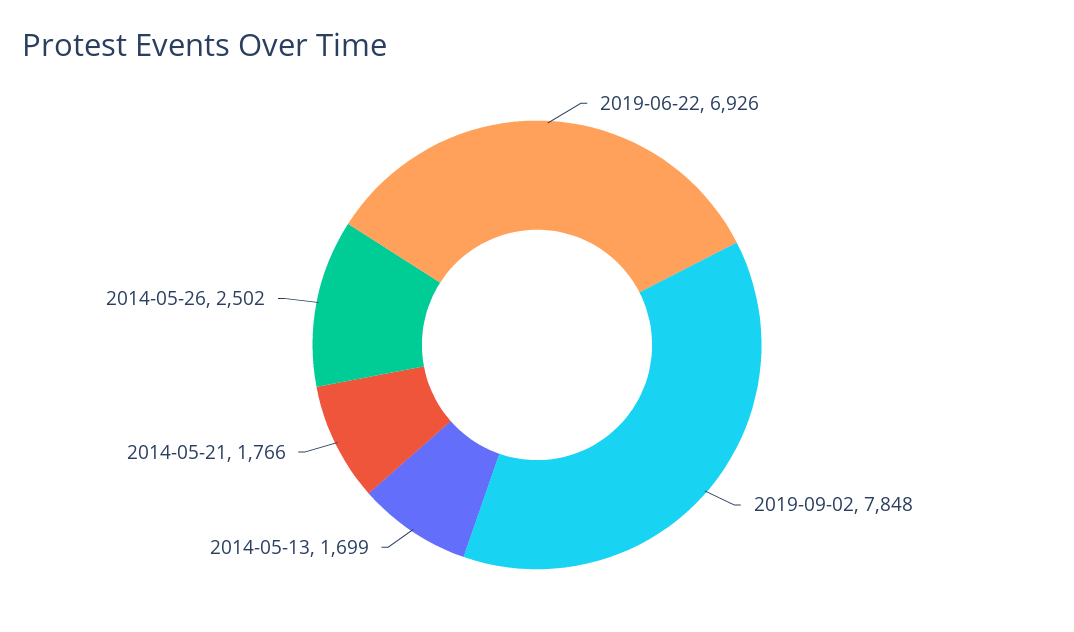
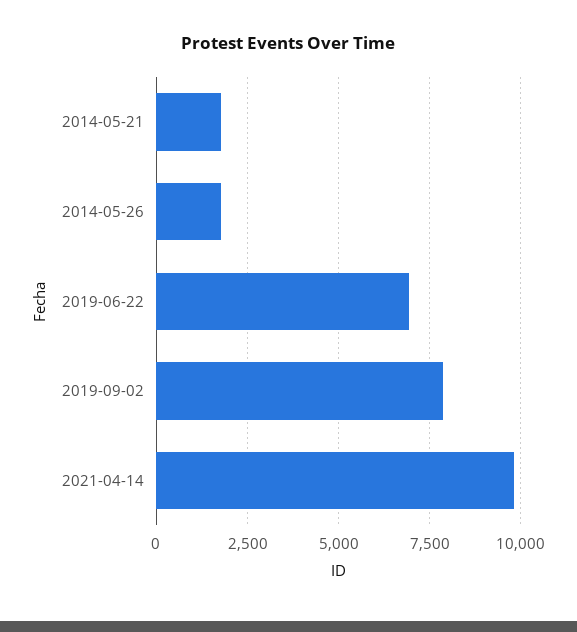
2014-05-13: 1699 -> none
2014-05-26: 2502 -> 1750
2021-04-14: none -> 9750

